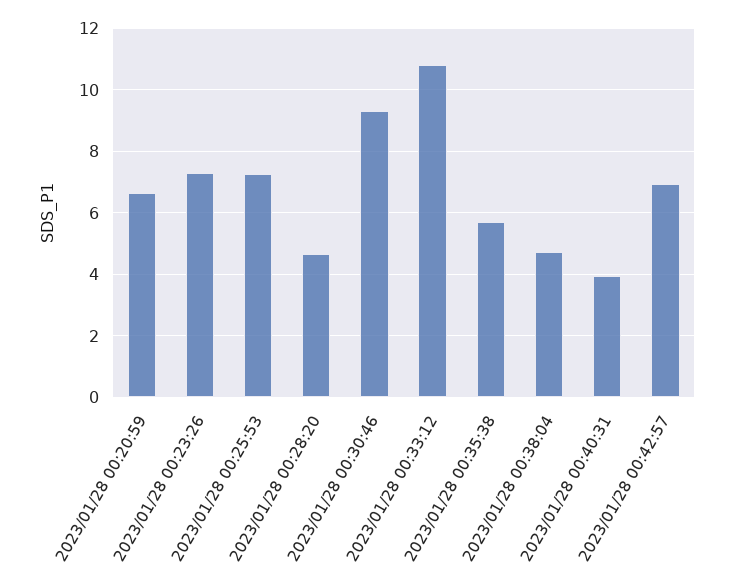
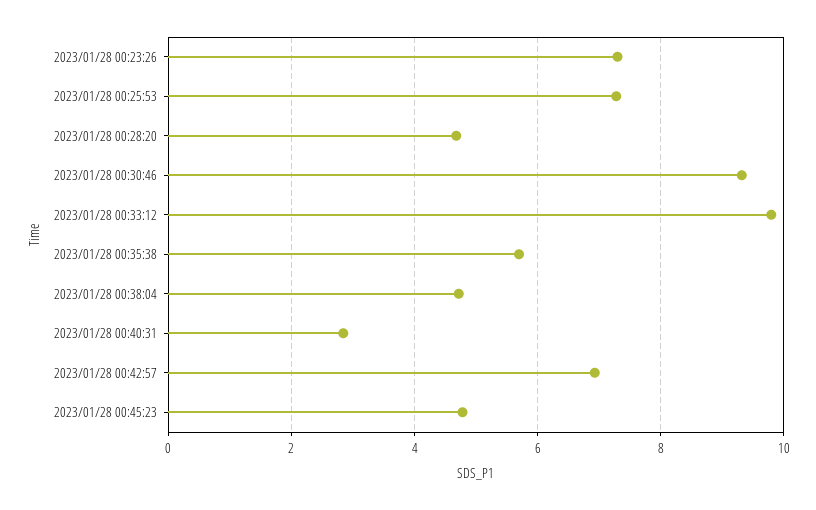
2023/01/28 00:20:59: 6.6 -> none
2023/01/28 00:33:12: 10.8 -> 9.8
2023/01/28 00:40:31: 4 -> 2.8
2023/01/28 00:45:23: none -> 4.8

